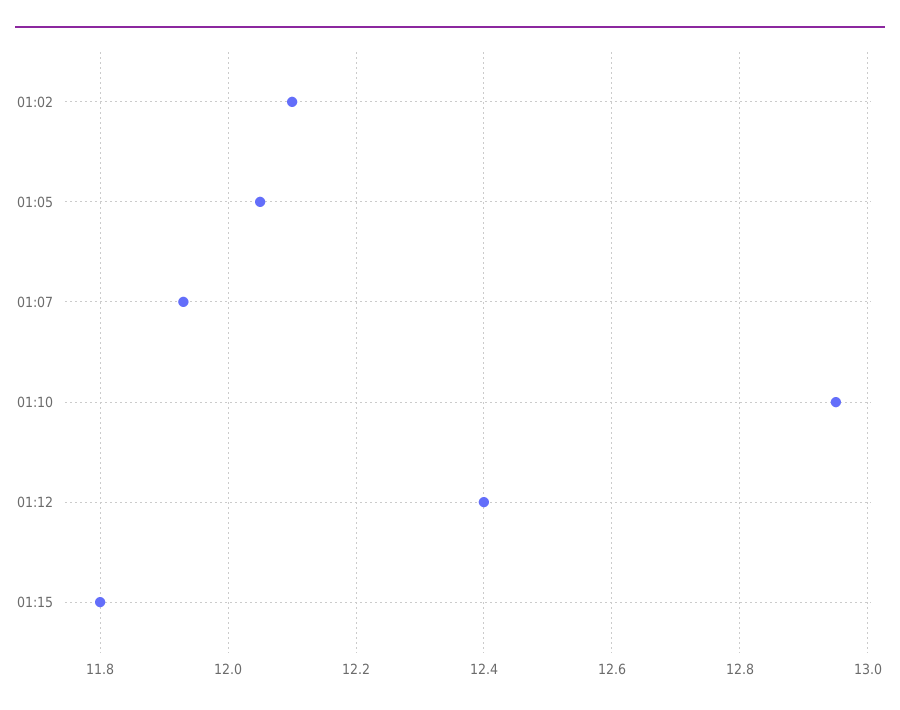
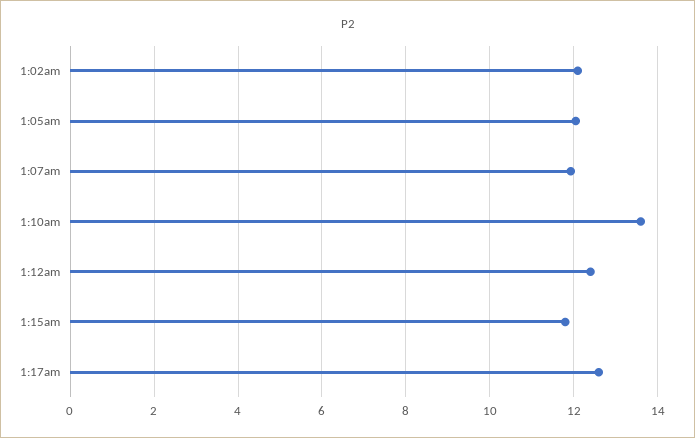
01:10: 12.95 -> 13.6
1:17am: none -> 12.6

